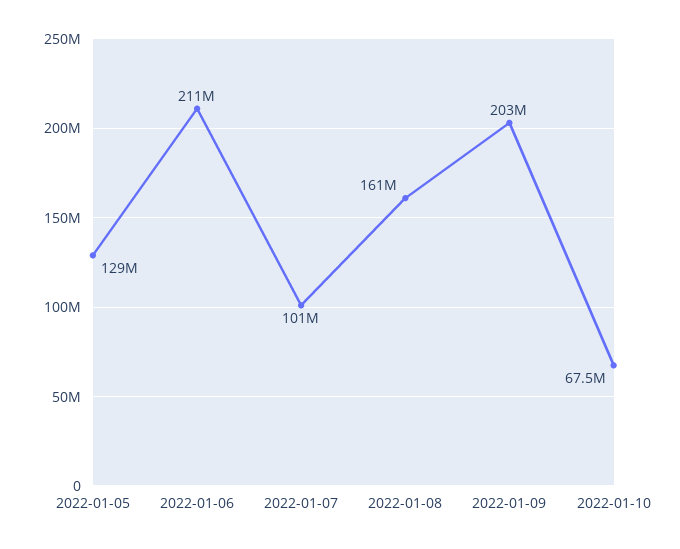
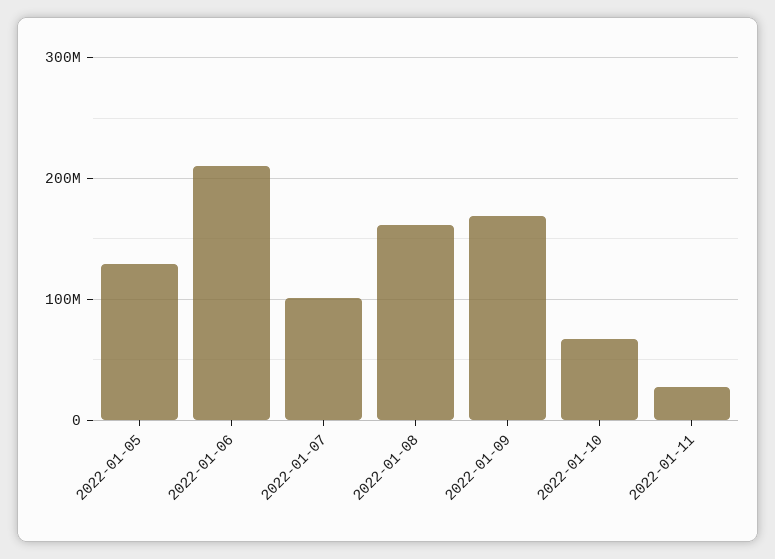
2022-01-09: 203000000 -> 170000000
2022-01-11: none -> 30000000

